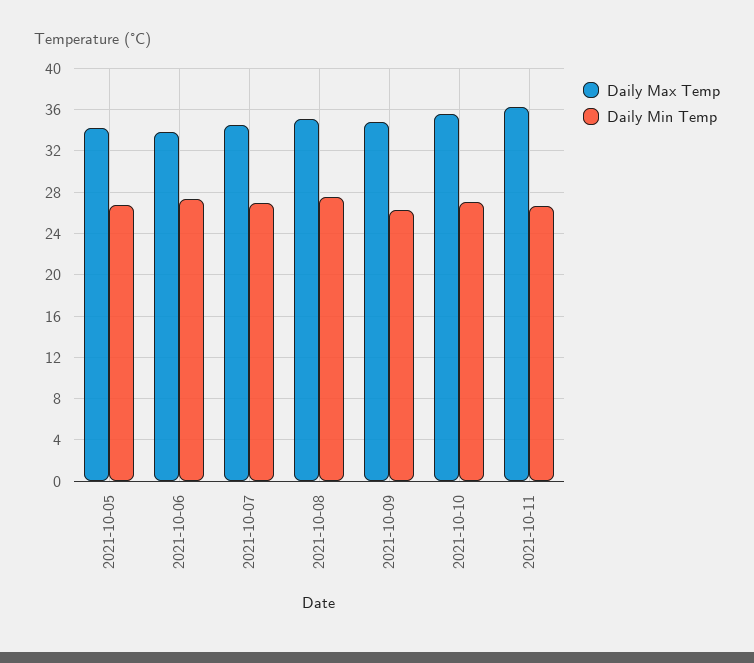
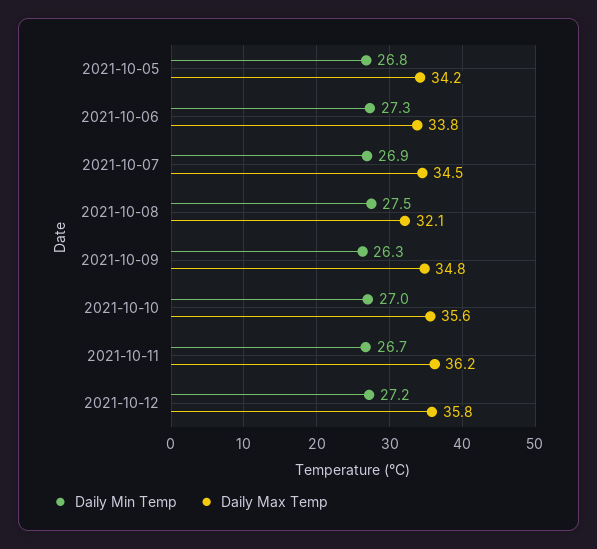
Daily Max Temp, 2021-10-08: 35 -> 32.1
Daily Min Temp, 2021-10-12: none -> 27.2
Daily Max Temp, 2021-10-12: none -> 35.8

